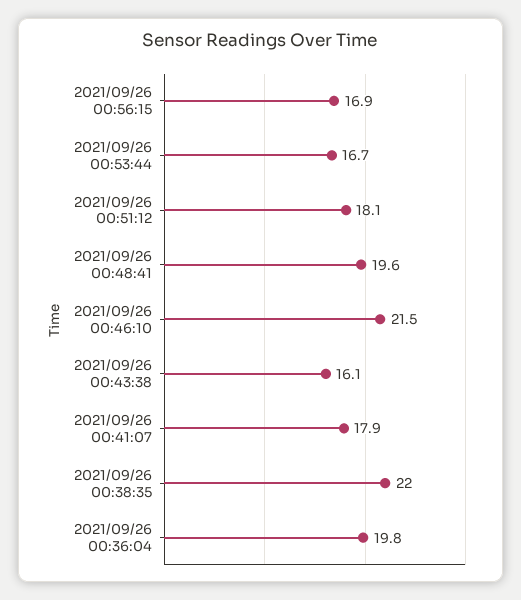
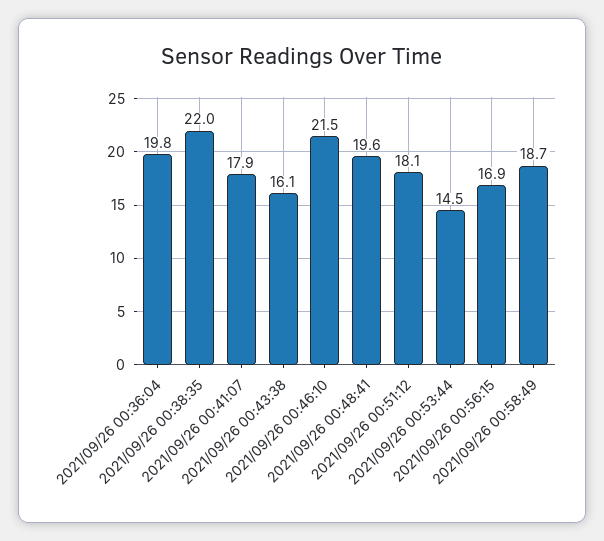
2021/09/26 00:53:44: 16.7 -> 14.5
2021/09/26 00:58:49: none -> 18.7

